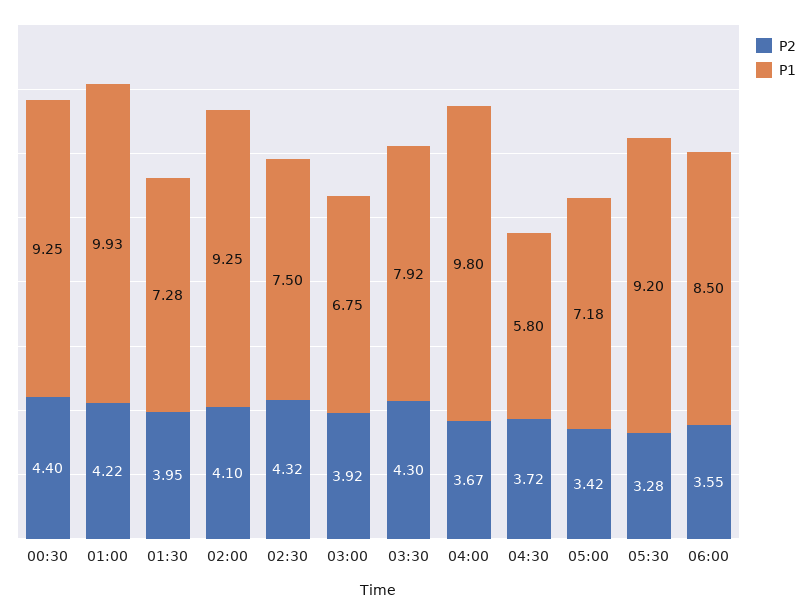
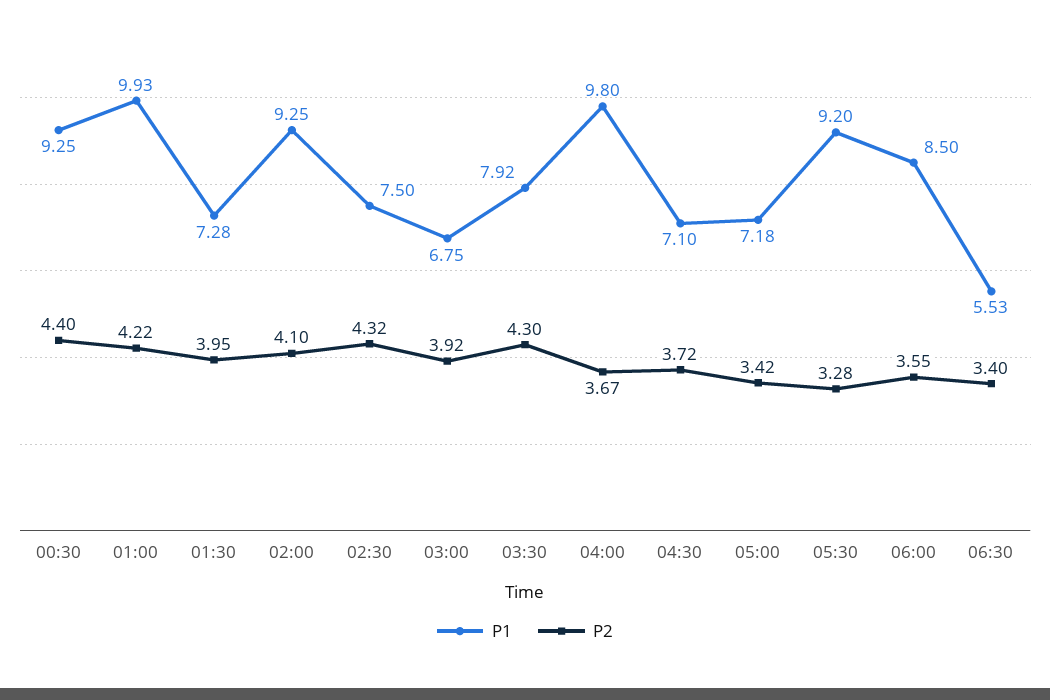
P1, 04:30: 5.8 -> 7.1
P1, 06:30: none -> 5.53
P2, 06:30: none -> 3.4

